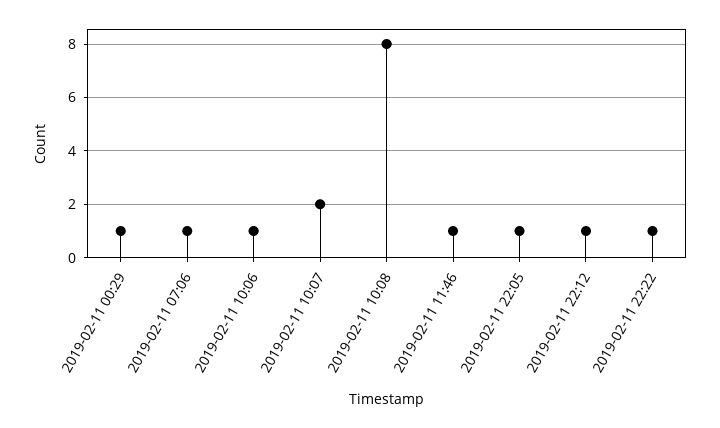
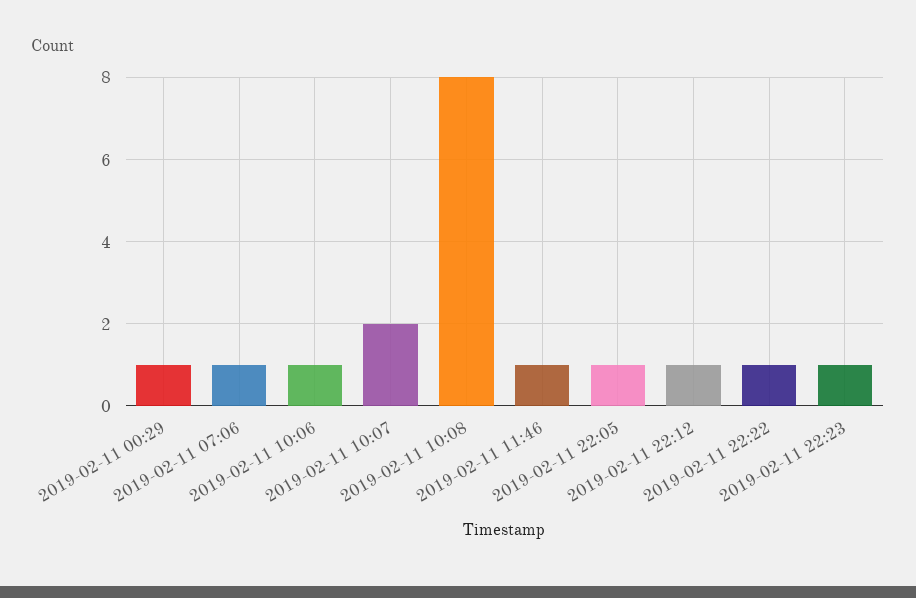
2019-02-11 22:23: none -> 1

